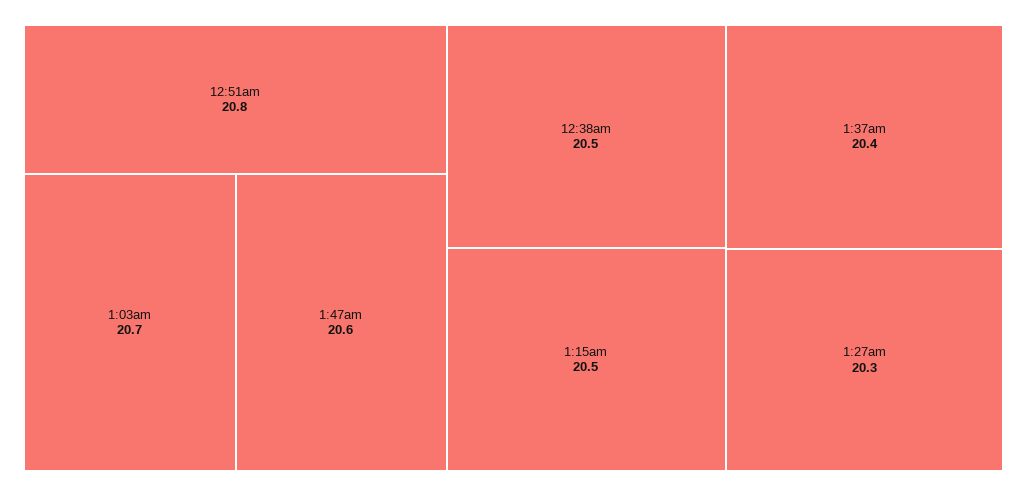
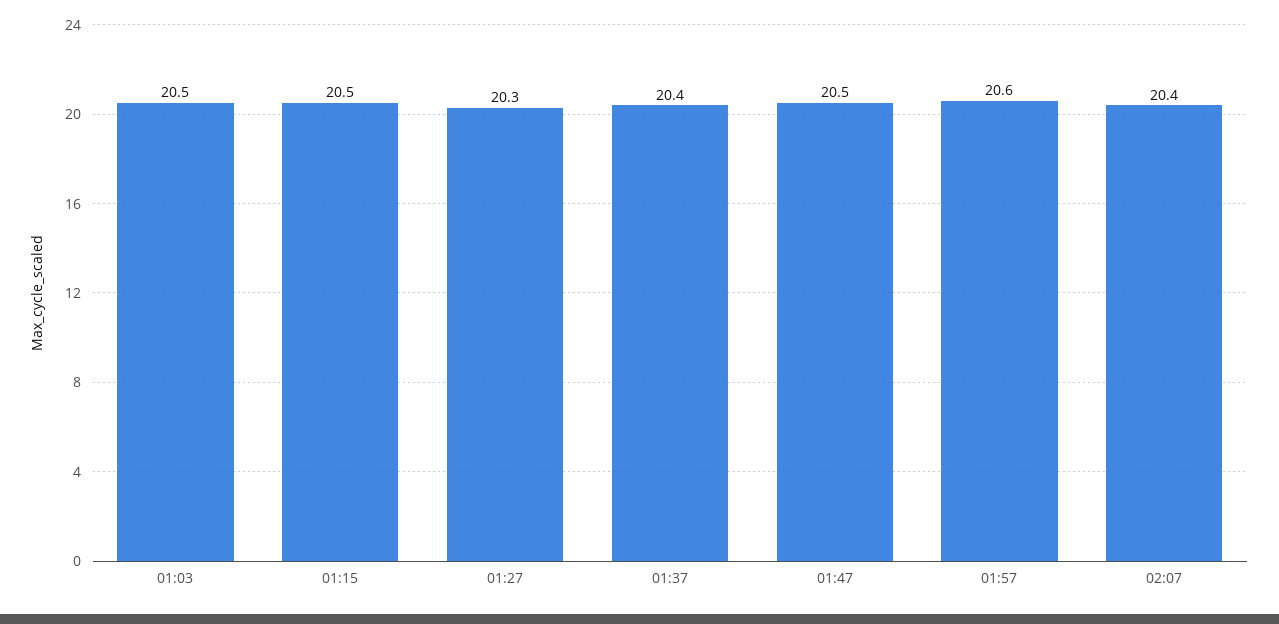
12:51am: 20.8 -> none
1:03am: 20.7 -> 20.5
1:47am: 20.6 -> 20.5
12:38am: 20.5 -> none
01:57: none -> 20.6
02:07: none -> 20.4

